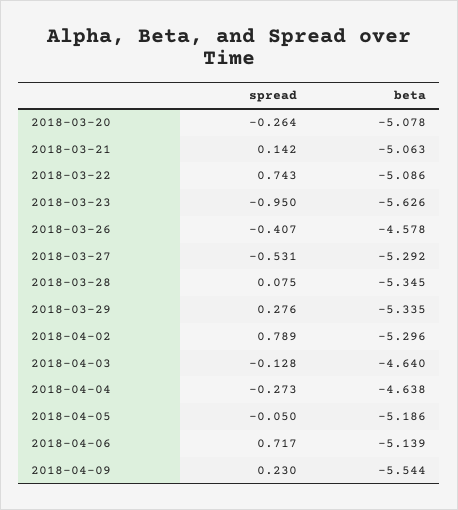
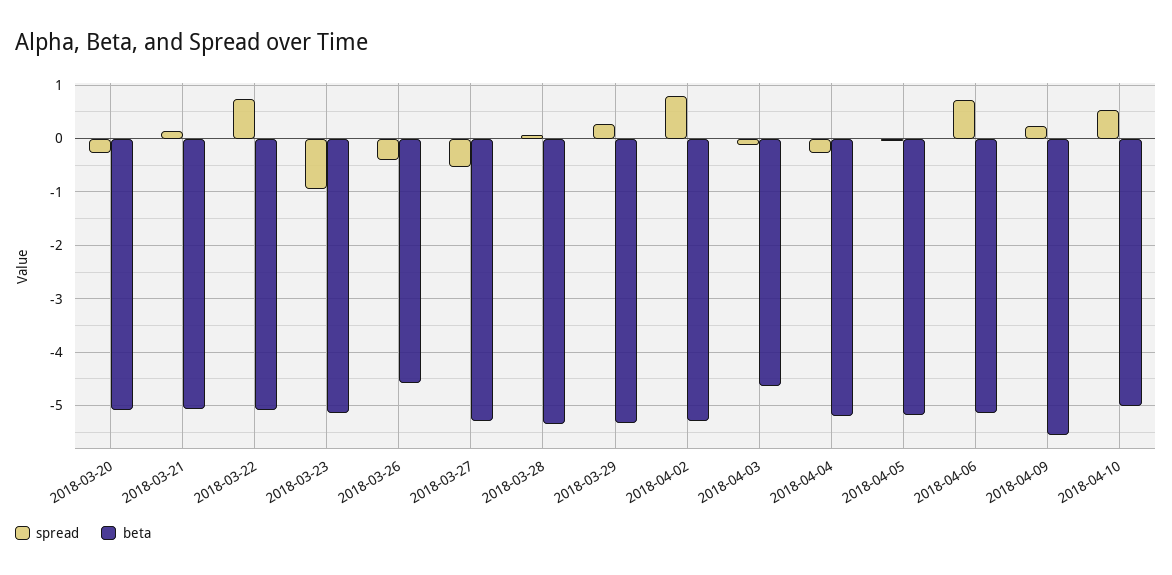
beta, 2018-03-23: -5.626 -> -5.2
beta, 2018-04-04: -4.638 -> -5.2
spread, 2018-04-10: none -> 0.6
beta, 2018-04-10: none -> -5

